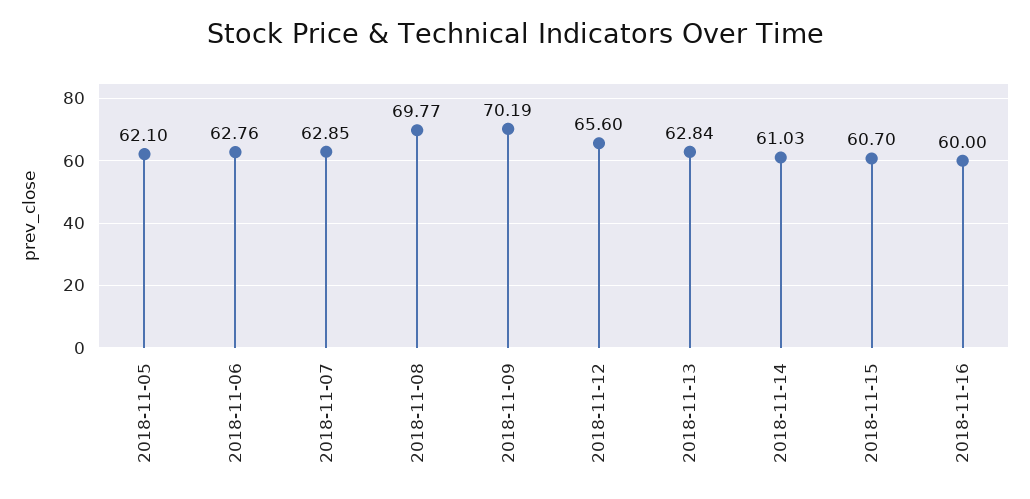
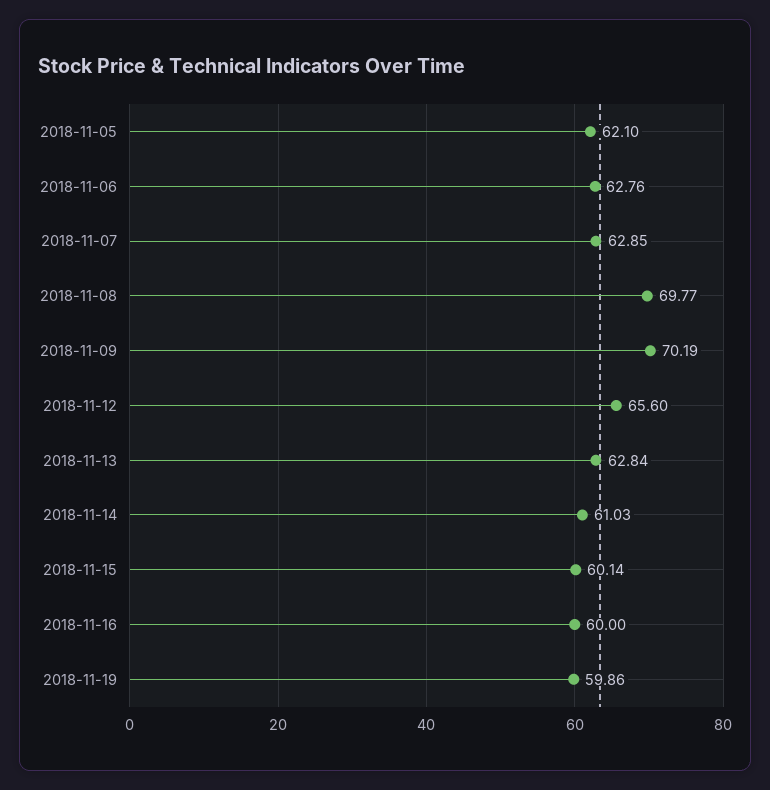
2018-11-15: 60.7 -> 60.14
2018-11-19: none -> 59.86

